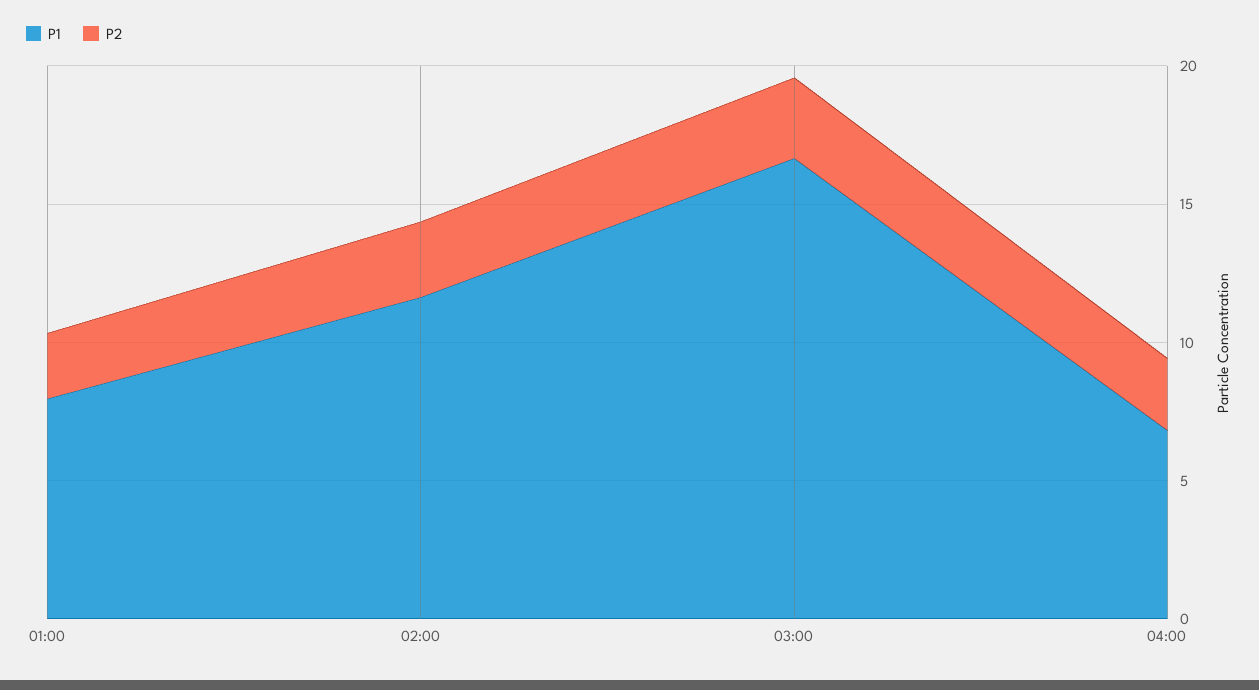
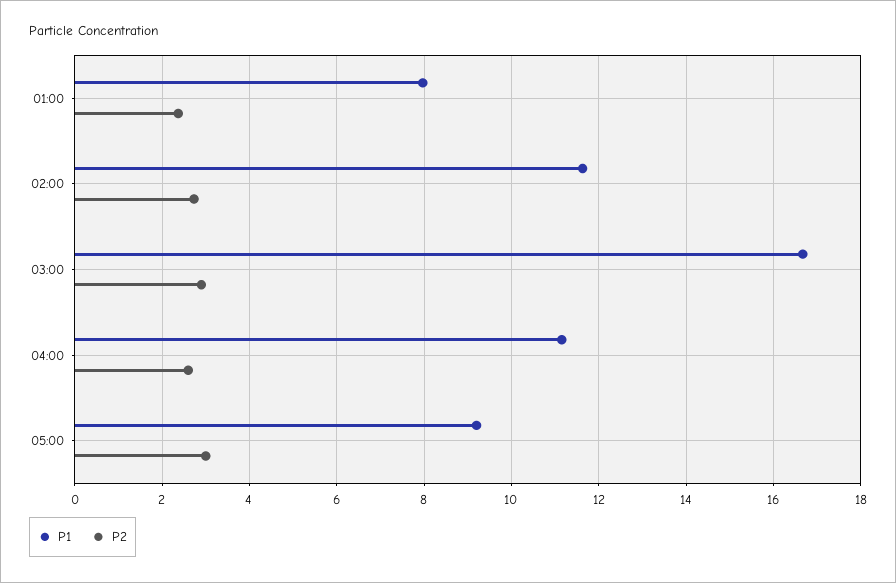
P1, 04:00: 7 -> 11.2
P1, 05:00: none -> 9.2
P2, 05:00: none -> 3

